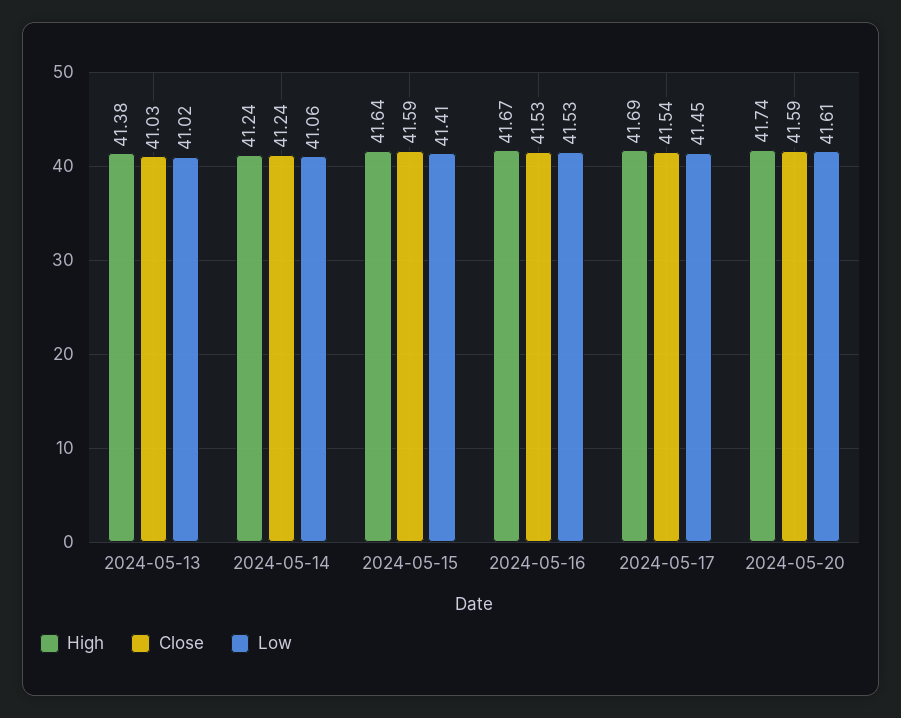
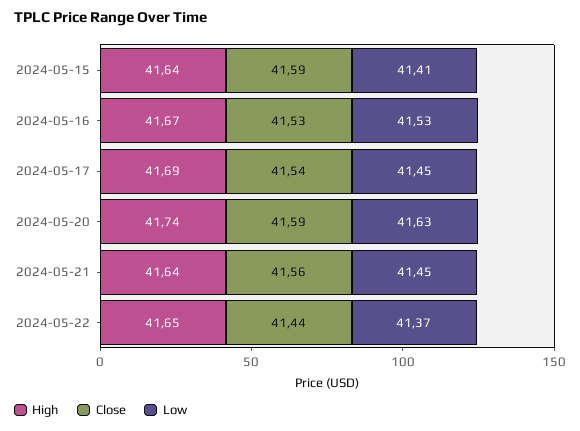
High, 2024-05-13: 41.38 -> none
Close, 2024-05-13: 41.03 -> none
Low, 2024-05-13: 41.02 -> none
High, 2024-05-14: 41.24 -> none
Close, 2024-05-14: 41.24 -> none
Low, 2024-05-14: 41.06 -> none
Low, 2024-05-20: 41.61 -> 41.63
High, 2024-05-21: none -> 41.64
Close, 2024-05-21: none -> 41.56
Low, 2024-05-21: none -> 41.45
High, 2024-05-22: none -> 41.65
Close, 2024-05-22: none -> 41.44
Low, 2024-05-22: none -> 41.37

